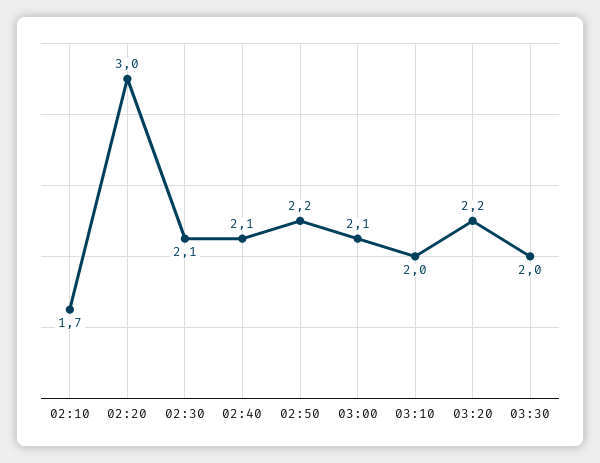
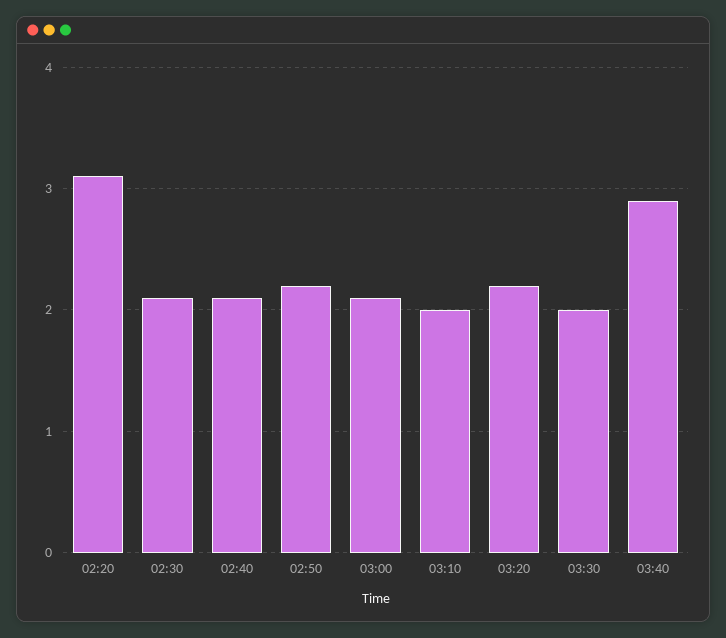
02:10: 1.7 -> none
02:20: 3 -> 3.1
03:40: none -> 2.9

